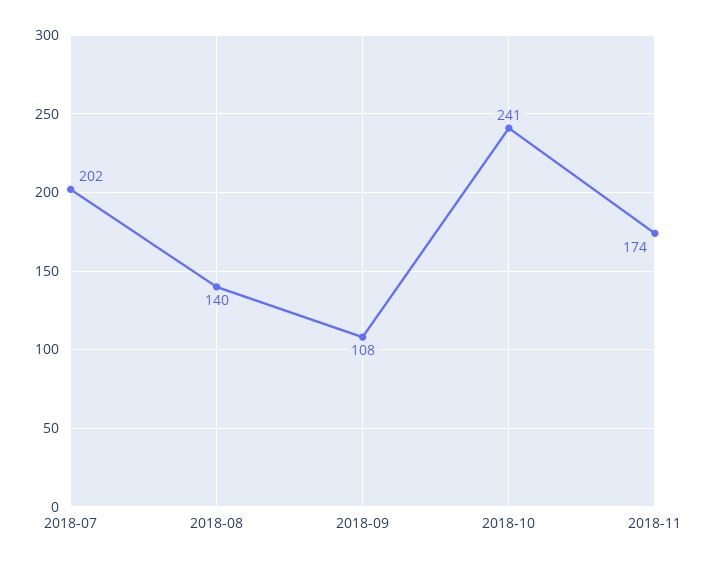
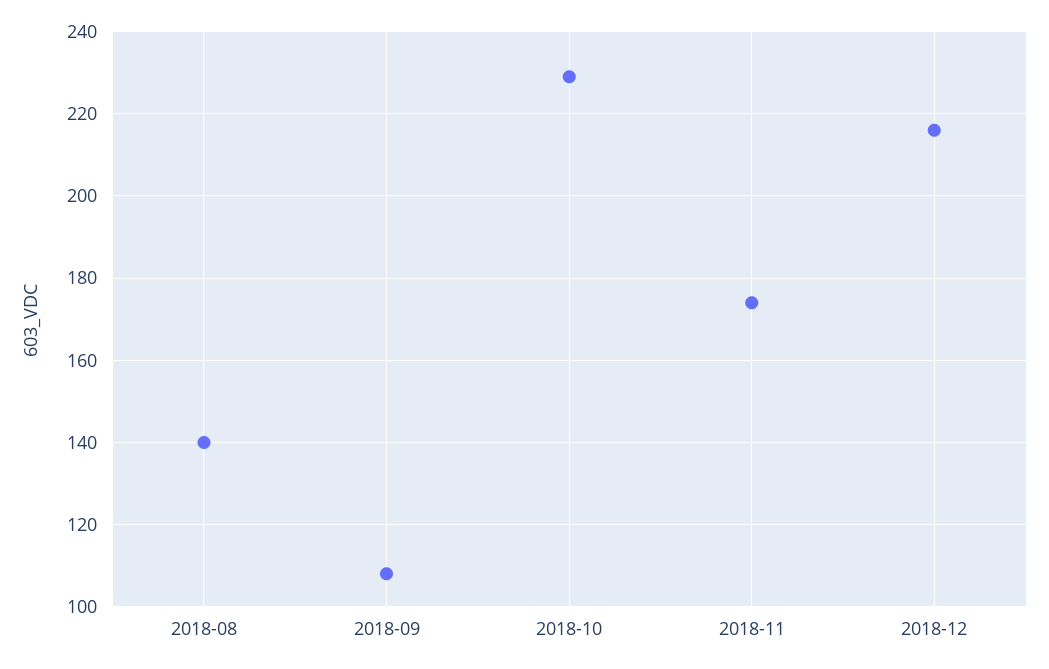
2018-07: 202 -> none
2018-10: 241 -> 230
2018-12: none -> 215

